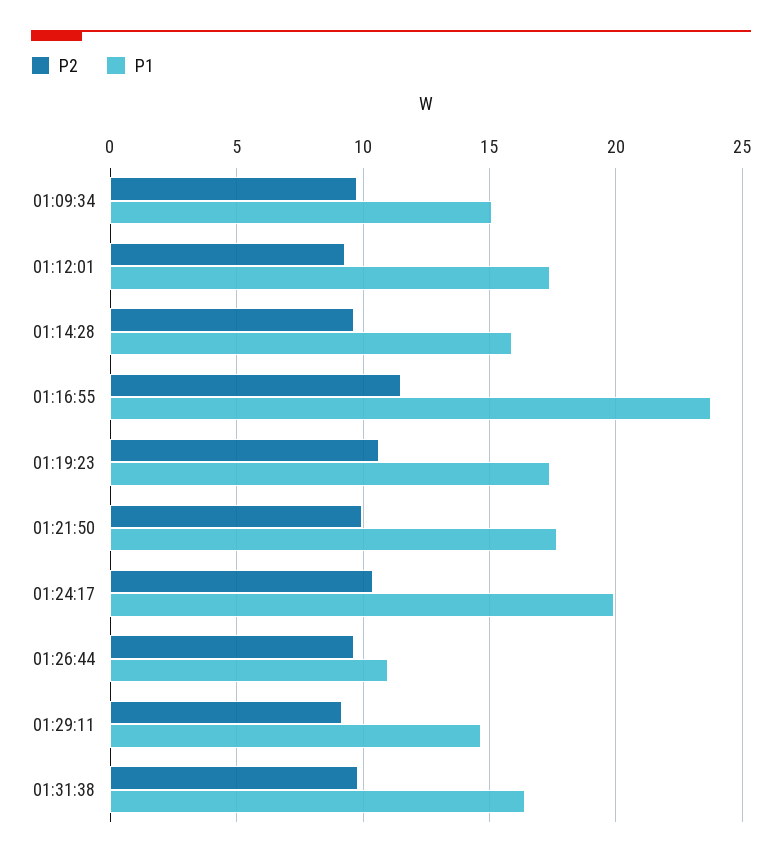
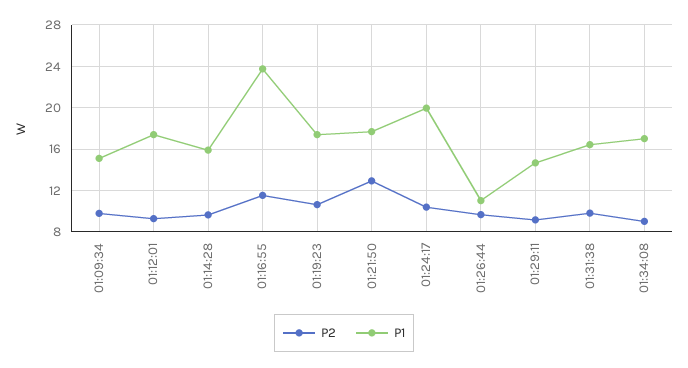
P2, 01:21:50: 10 -> 13
P2, 01:34:08: none -> 9
P1, 01:34:08: none -> 17

